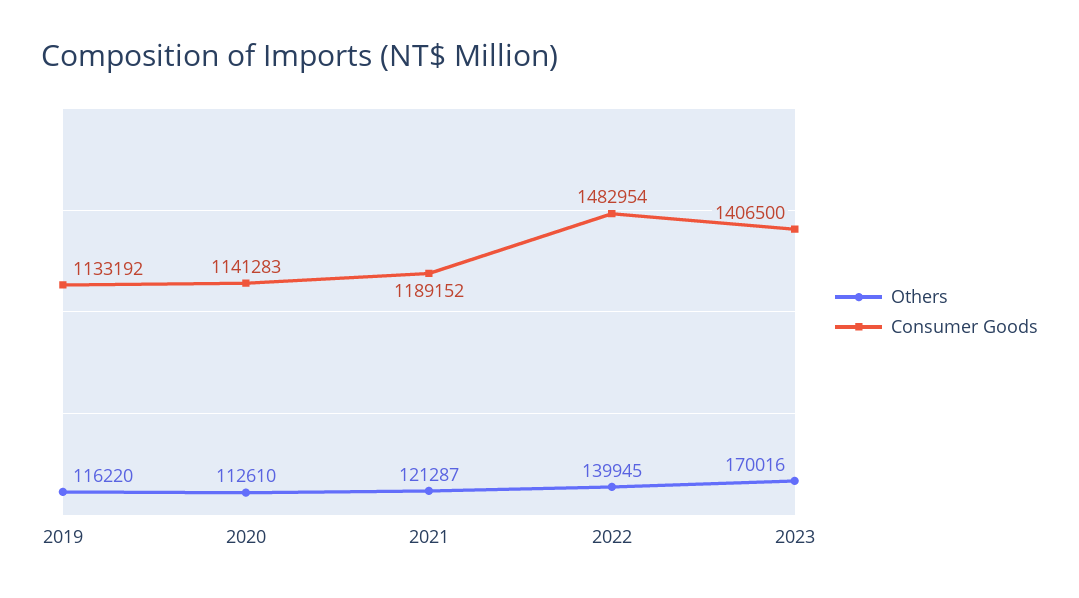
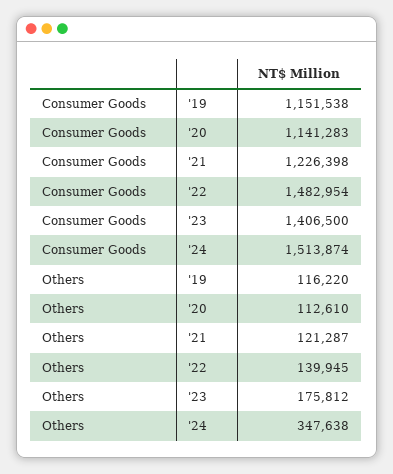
Consumer Goods, 2019: 1133192 -> 1151538
Consumer Goods, 2021: 1189152 -> 1226398
Others, 2023: 170016 -> 175812
Consumer Goods, '24: none -> 1513874
Others, '24: none -> 347638

